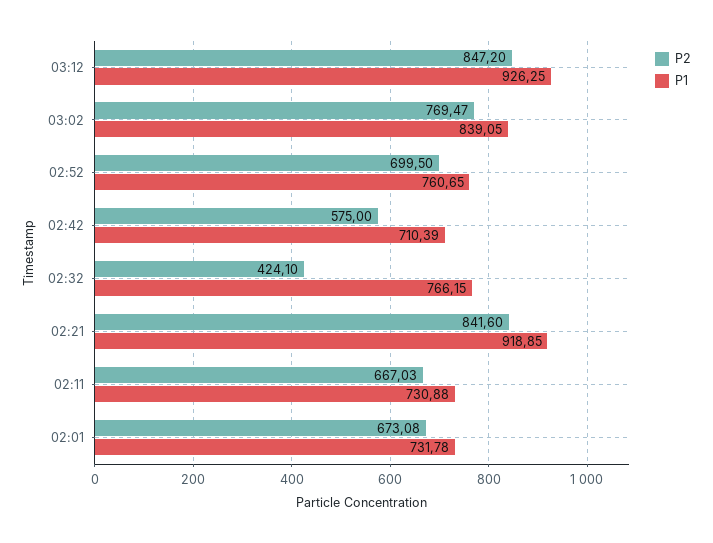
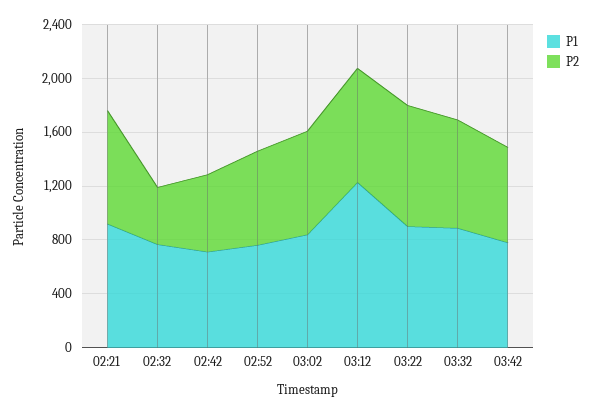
P1, 03:12: 926.25 -> 1200
P2, 02:11: 667.03 -> none
P1, 02:11: 730.88 -> none
P2, 02:01: 673.08 -> none
P1, 02:01: 731.78 -> none
P1, 03:22: none -> 900
P2, 03:22: none -> 900
P1, 03:32: none -> 900
P2, 03:32: none -> 800
P1, 03:42: none -> 800
P2, 03:42: none -> 700

